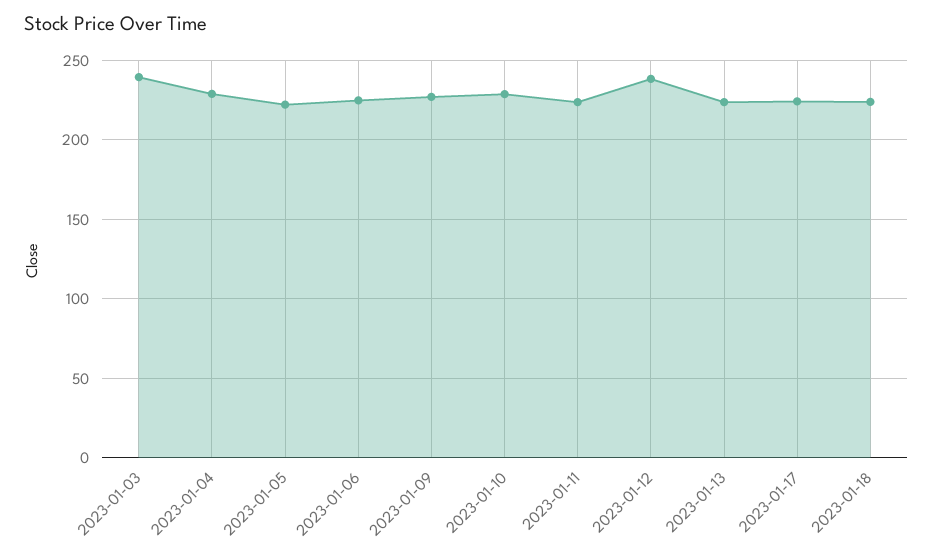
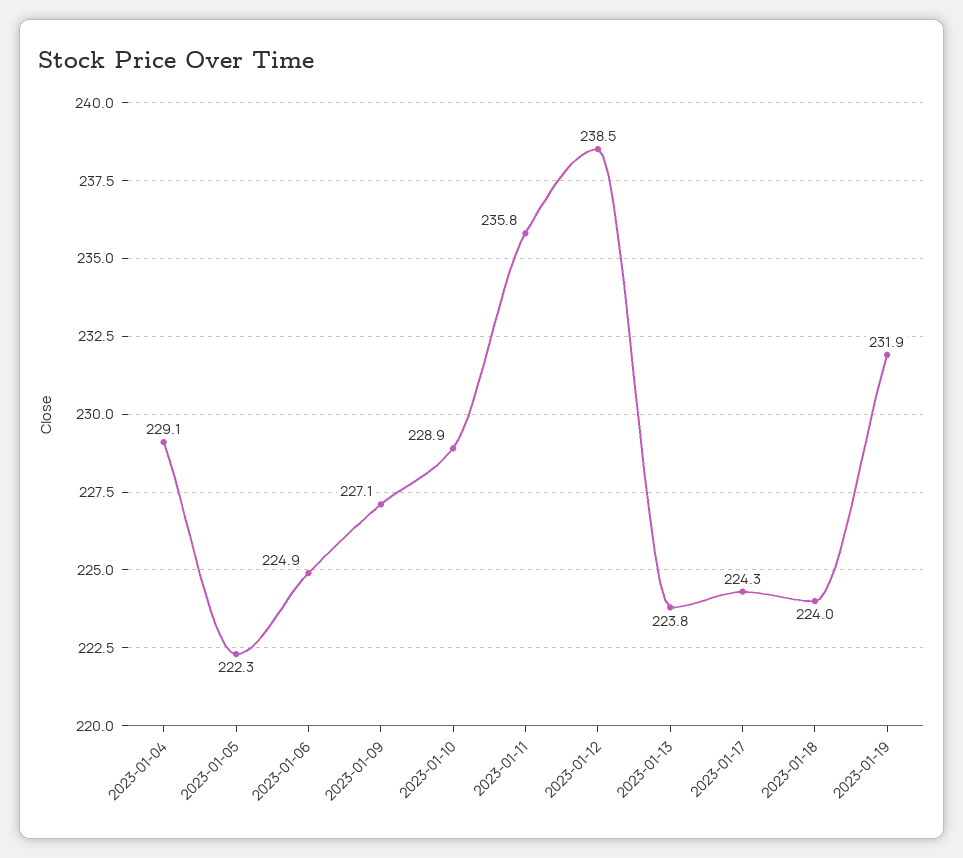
2023-01-03: 240 -> none
2023-01-11: 225 -> 235.8
2023-01-19: none -> 231.9

